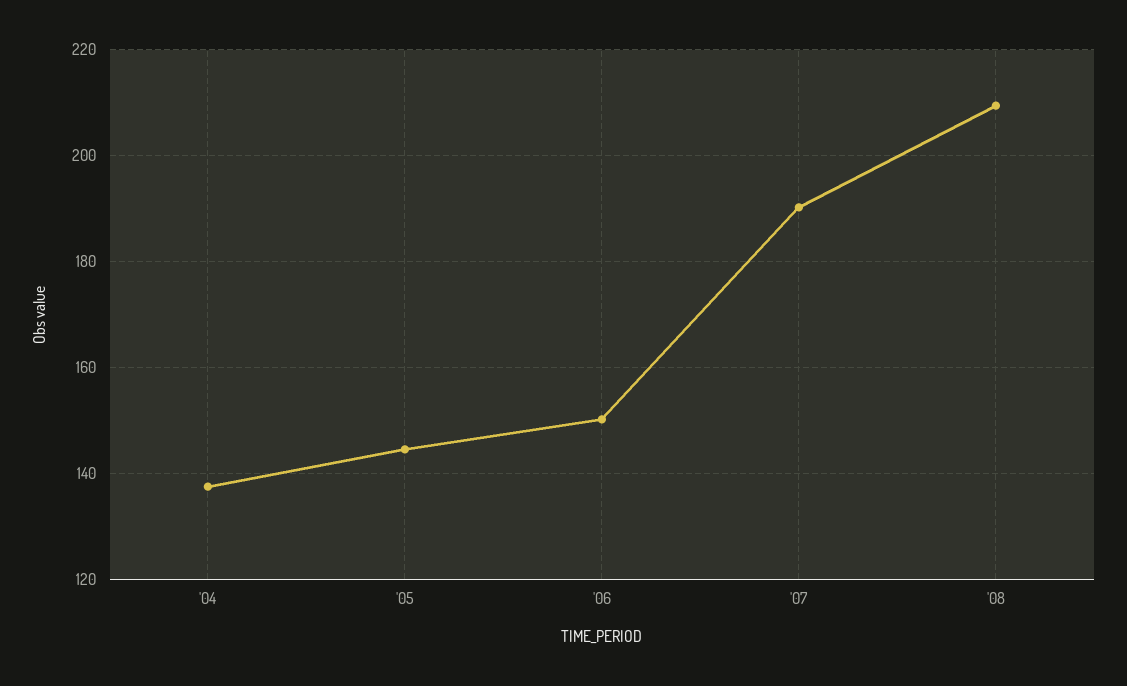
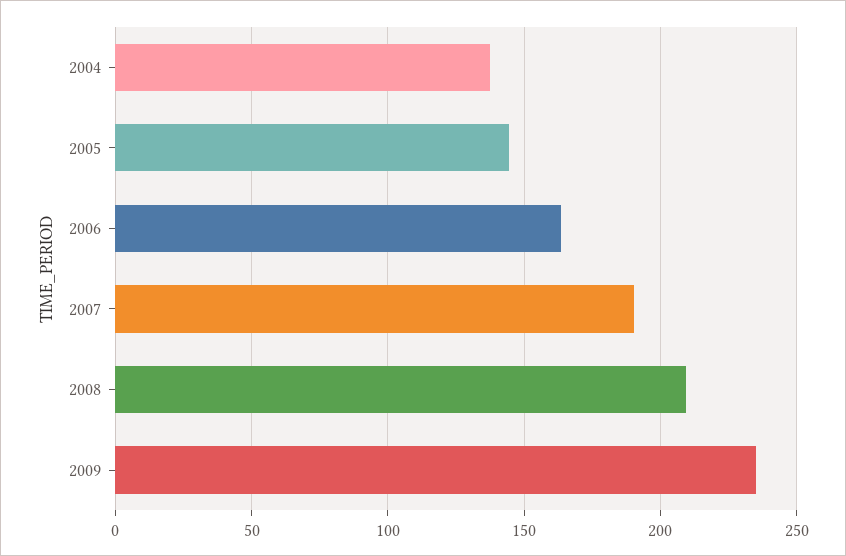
'06: 150 -> 165
2009: none -> 235

